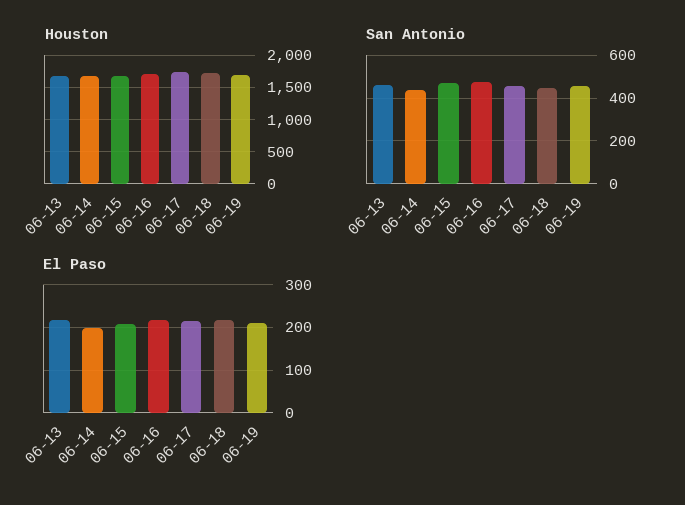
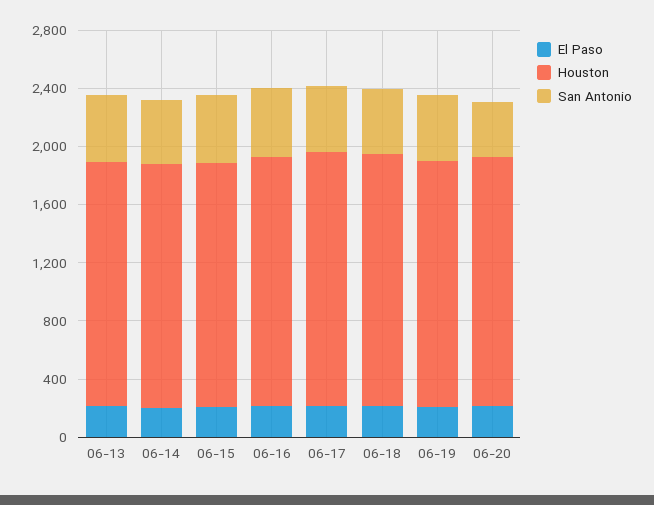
El Paso, 06-20: none -> 200
Houston, 06-20: none -> 1700
San Antonio, 06-20: none -> 400

